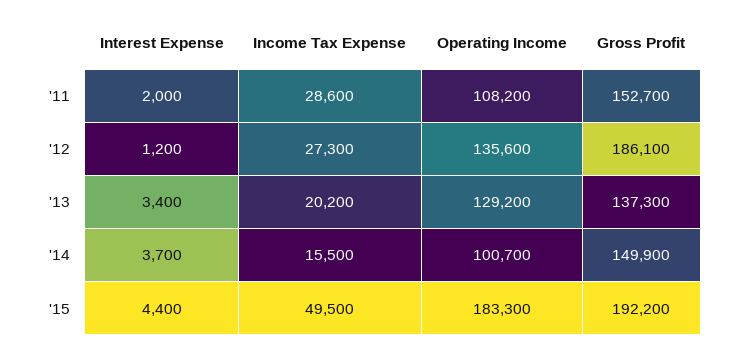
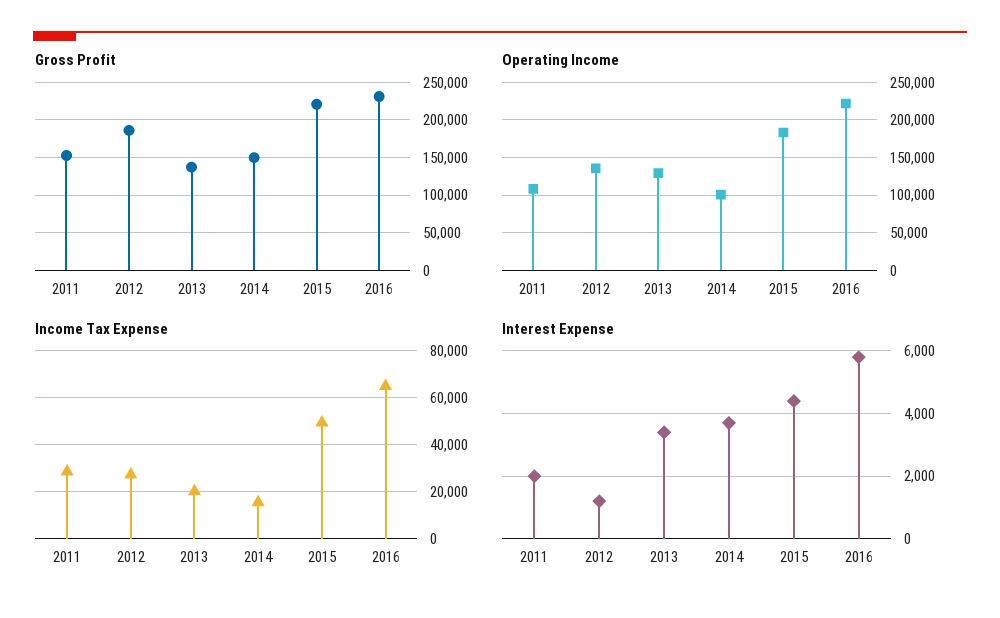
Gross Profit, '15: 192200 -> 220000
Gross Profit, 2016: none -> 230000
Operating Income, 2016: none -> 220000
Income Tax Expense, 2016: none -> 65000
Interest Expense, 2016: none -> 5800

